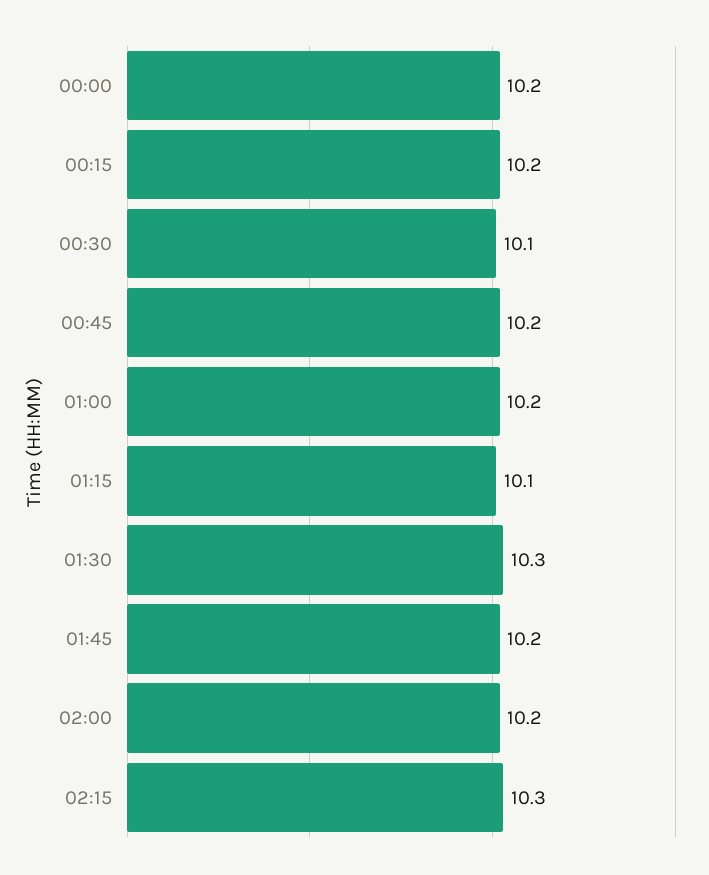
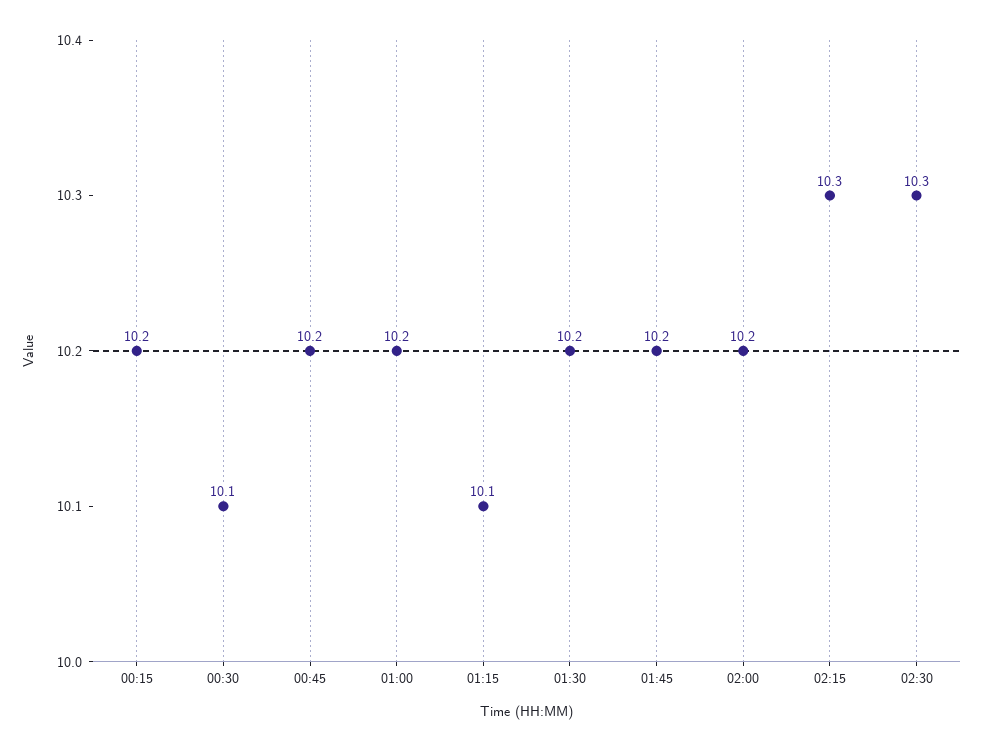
00:00: 10.2 -> none
01:30: 10.3 -> 10.2
02:30: none -> 10.3

